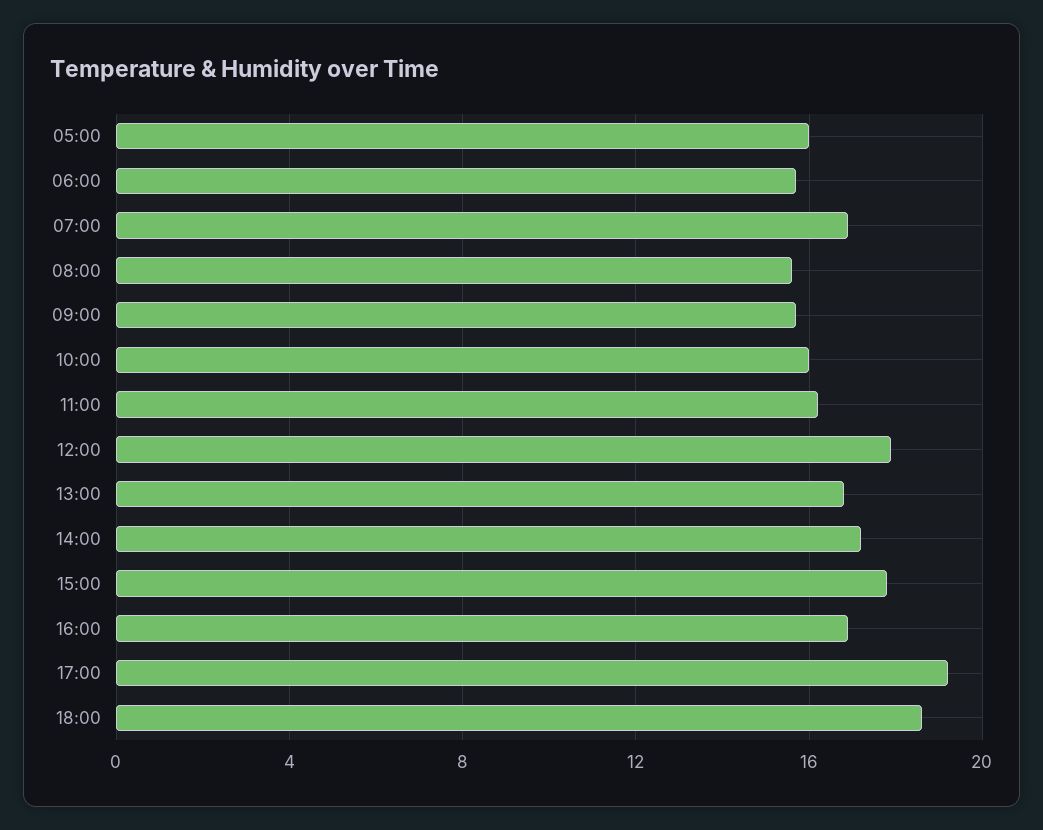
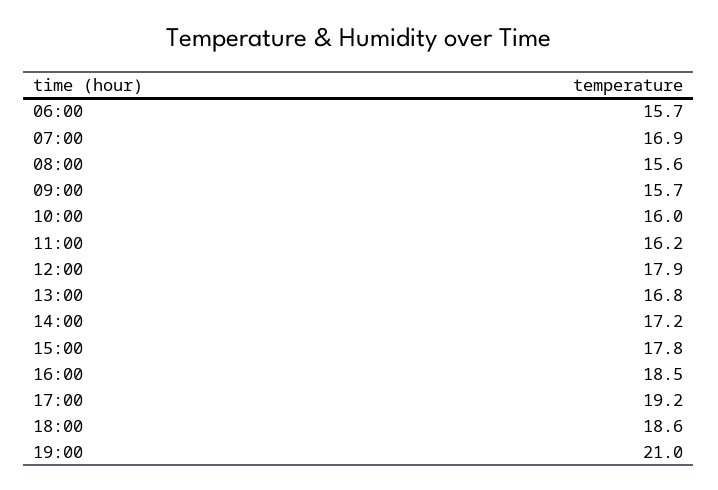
05:00: 16 -> none
16:00: 17 -> 18.5
19:00: none -> 21

